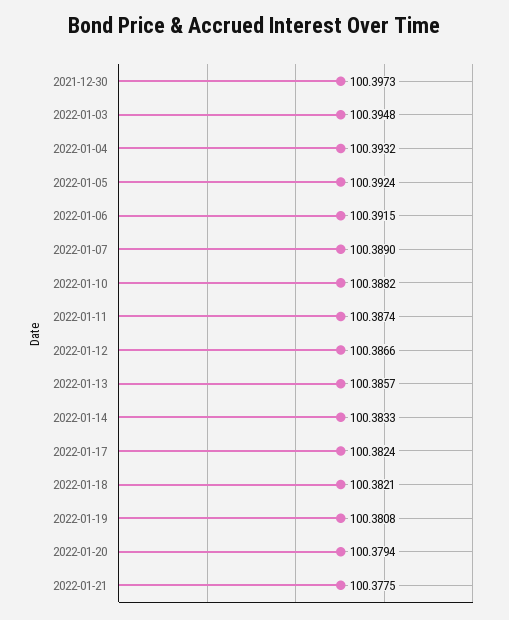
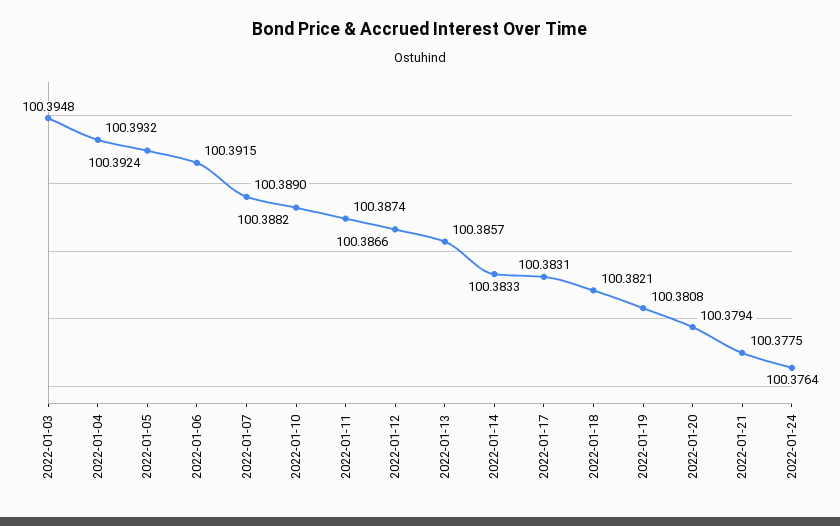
2021-12-30: 100.3973 -> none
2022-01-17: 100.3824 -> 100.3831
2022-01-24: none -> 100.3764

